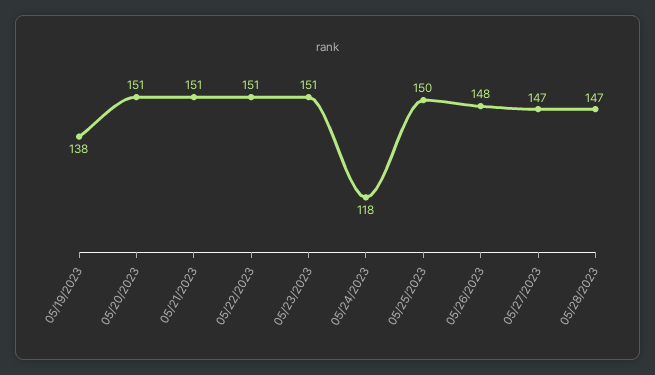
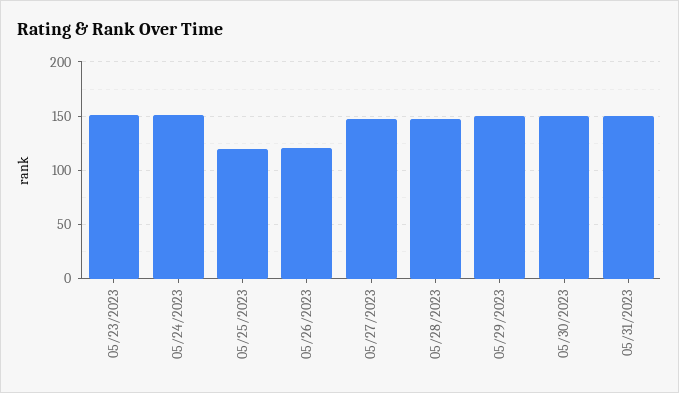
05/19/2023: 138 -> none
05/20/2023: 151 -> none
05/21/2023: 151 -> none
05/22/2023: 151 -> none
05/24/2023: 118 -> 150
05/25/2023: 150 -> 120
05/26/2023: 148 -> 120
05/29/2023: none -> 150
05/30/2023: none -> 150
05/31/2023: none -> 150

